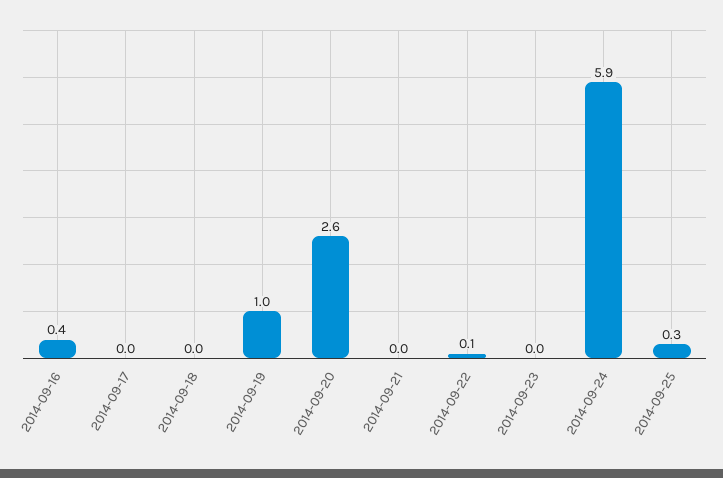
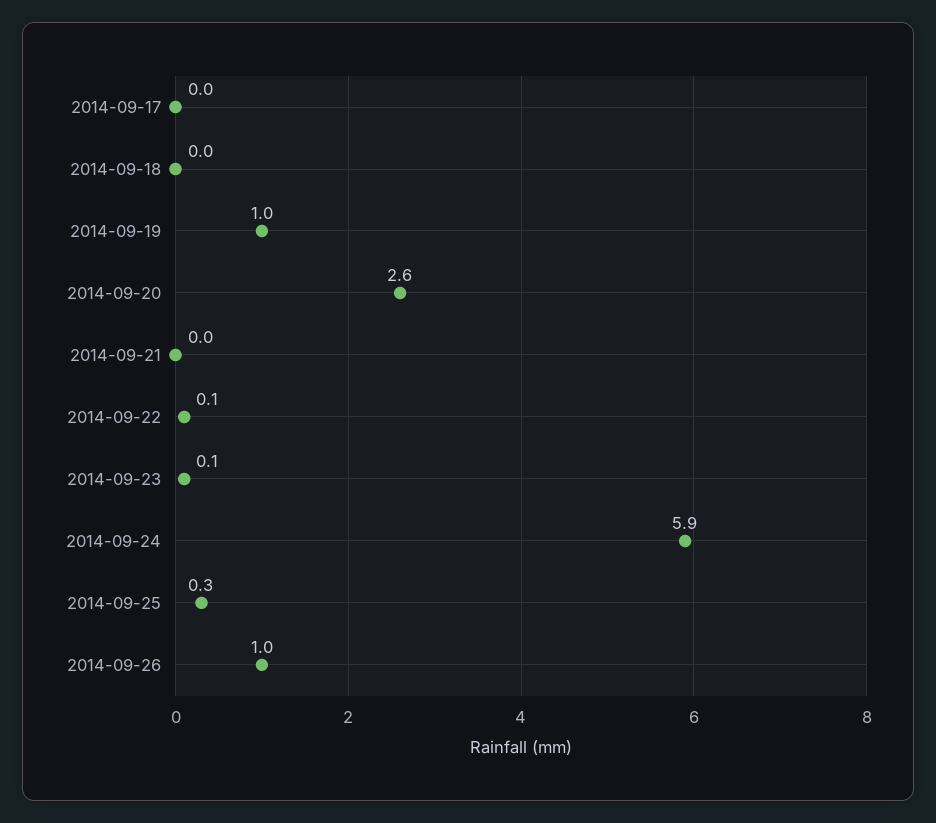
2014-09-16: 0.4 -> none
2014-09-23: 0 -> 0.1
2014-09-26: none -> 1

